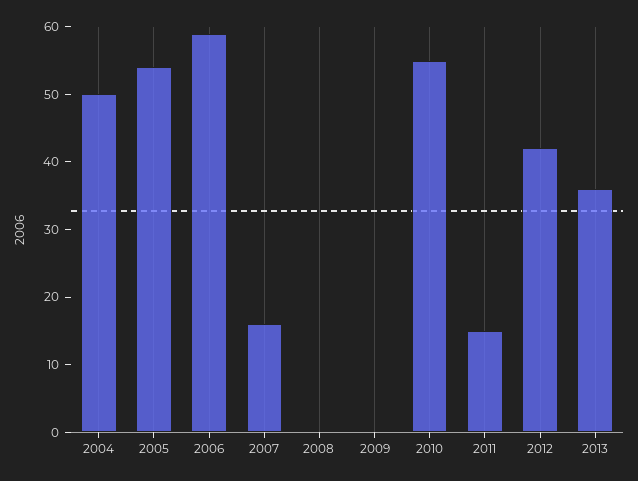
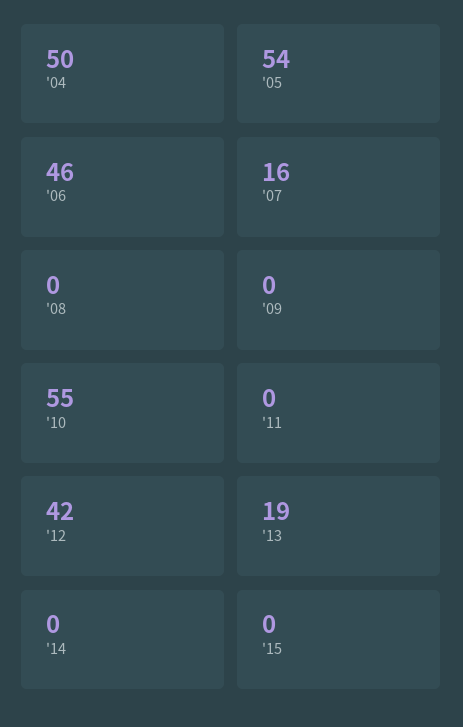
2006: 60 -> 46
2011: 15 -> 0
2013: 35 -> 19
'14: none -> 0
'15: none -> 0

